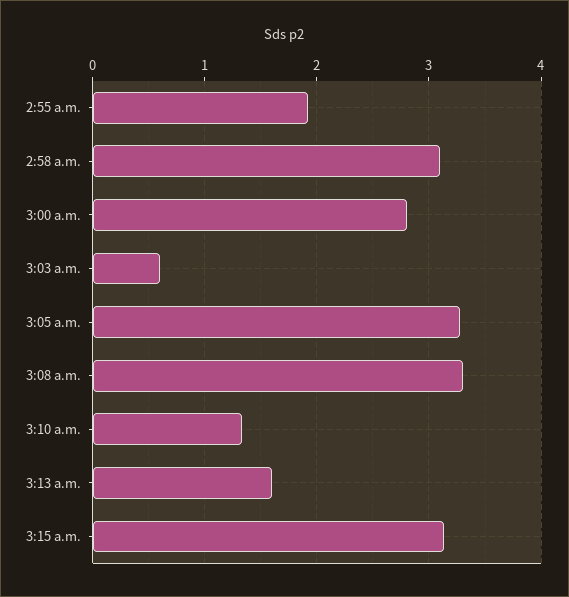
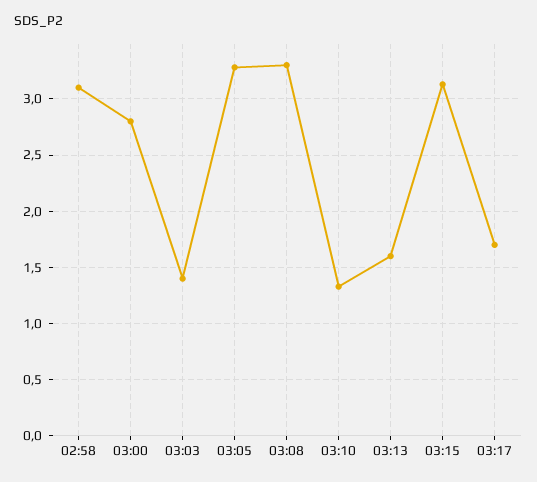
2:55 a.m.: 1.9 -> none
3:03 a.m.: 0.6 -> 1.4
03:17: none -> 1.7

